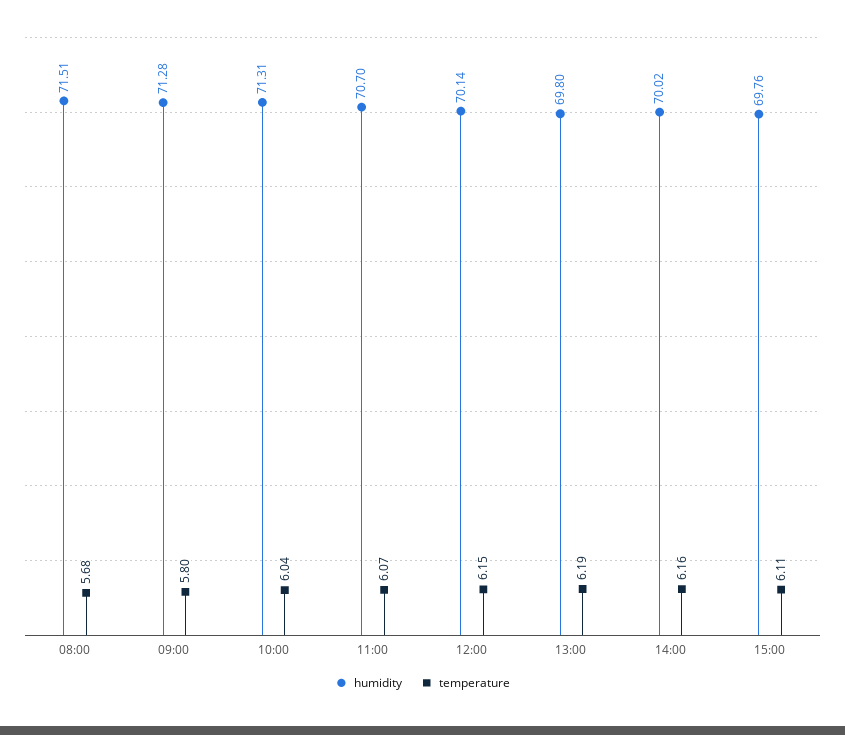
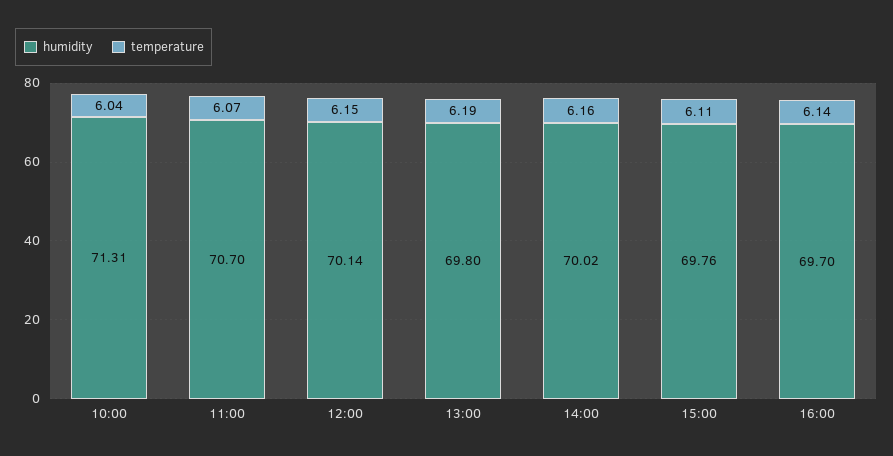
humidity, 08:00: 71.51 -> none
temperature, 08:00: 5.68 -> none
humidity, 09:00: 71.28 -> none
temperature, 09:00: 5.8 -> none
humidity, 16:00: none -> 69.7
temperature, 16:00: none -> 6.14

